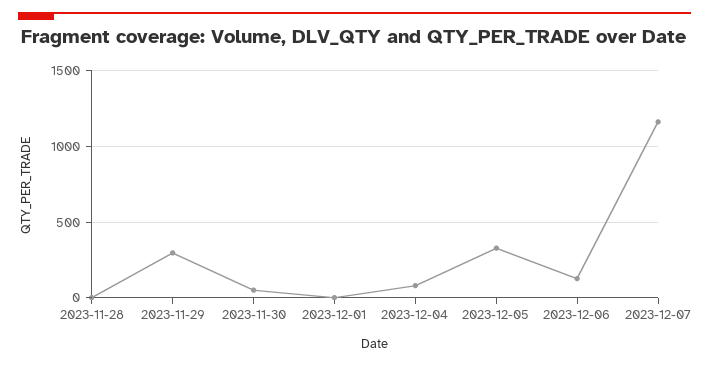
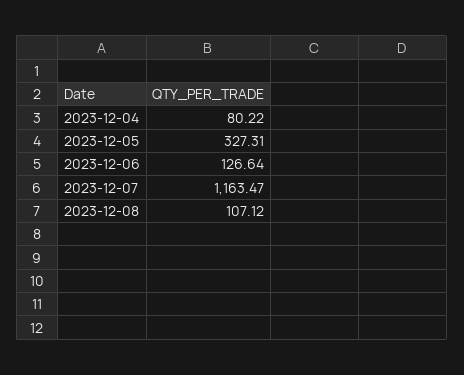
2023-11-28: 0 -> none
2023-11-29: 300 -> none
2023-11-30: 50 -> none
2023-12-01: 0 -> none
2023-12-08: none -> 107.12

